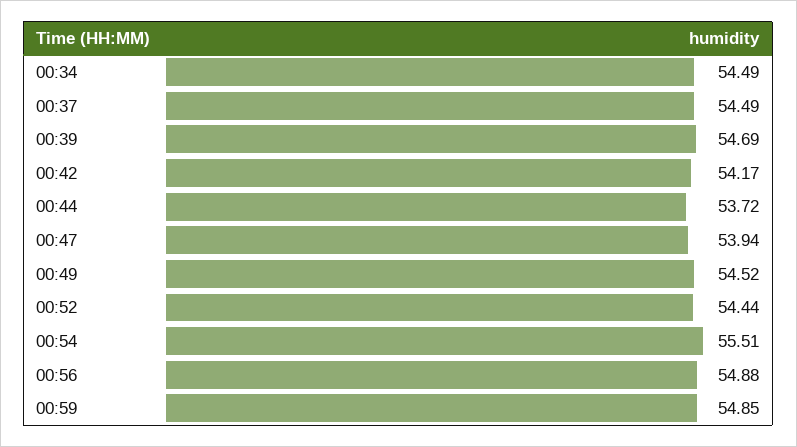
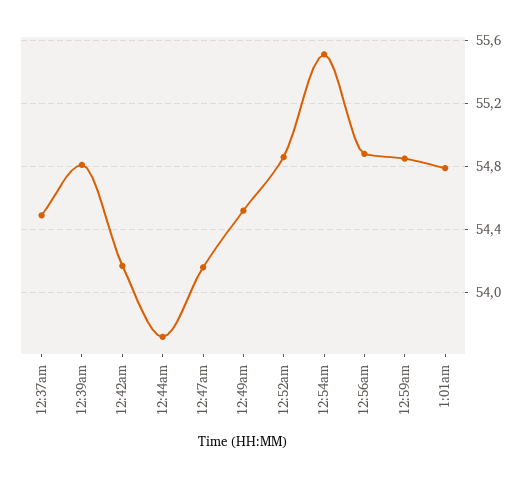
00:34: 54.49 -> none
00:39: 54.69 -> 54.8
00:47: 53.94 -> 54.15
00:52: 54.44 -> 54.85
1:01am: none -> 54.8

